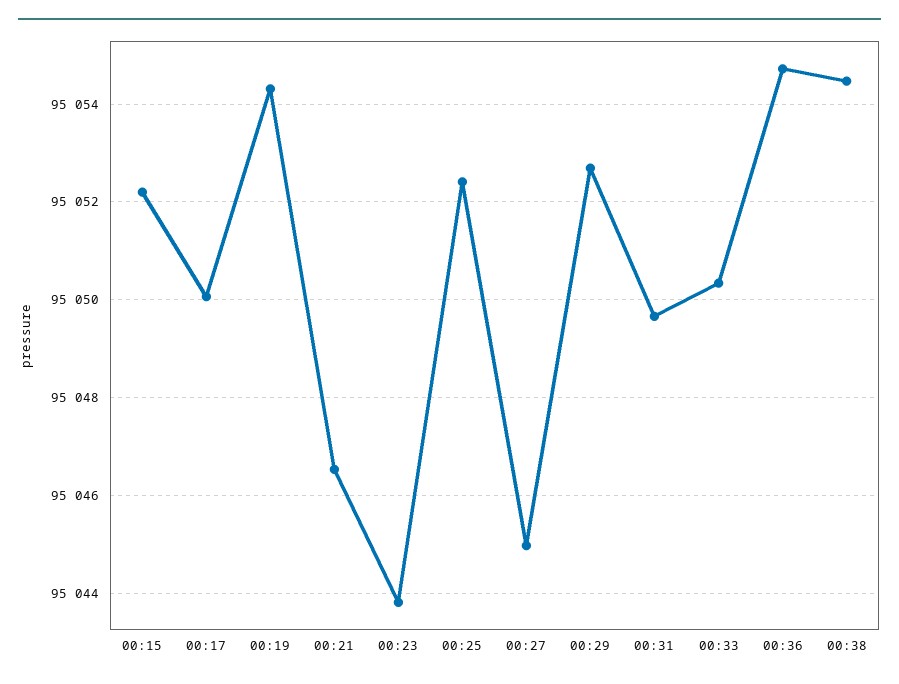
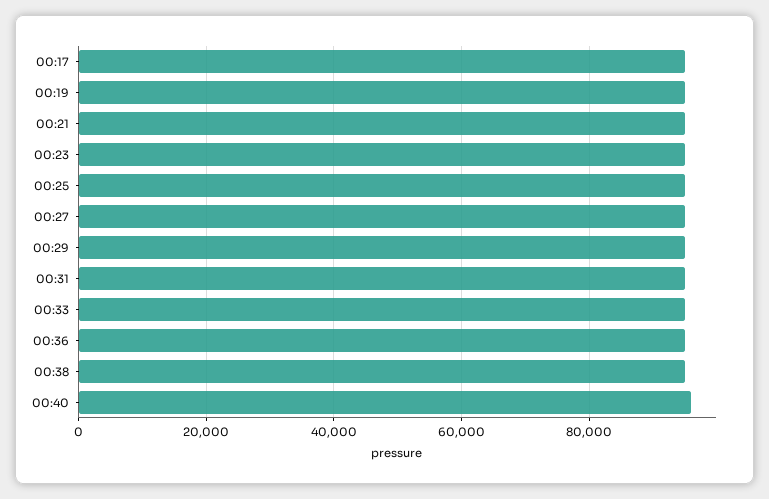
00:15: 95052.2 -> none
00:40: none -> 96000

